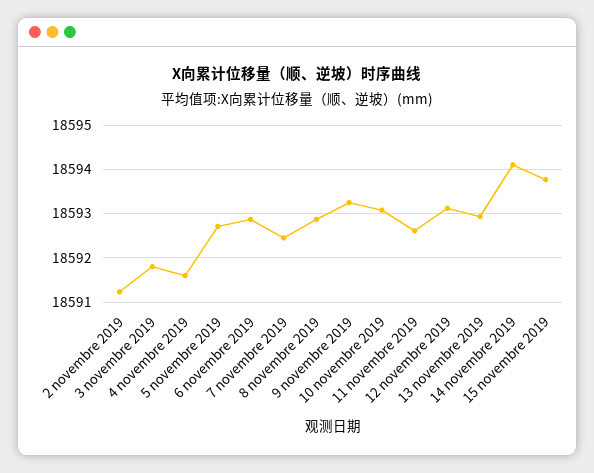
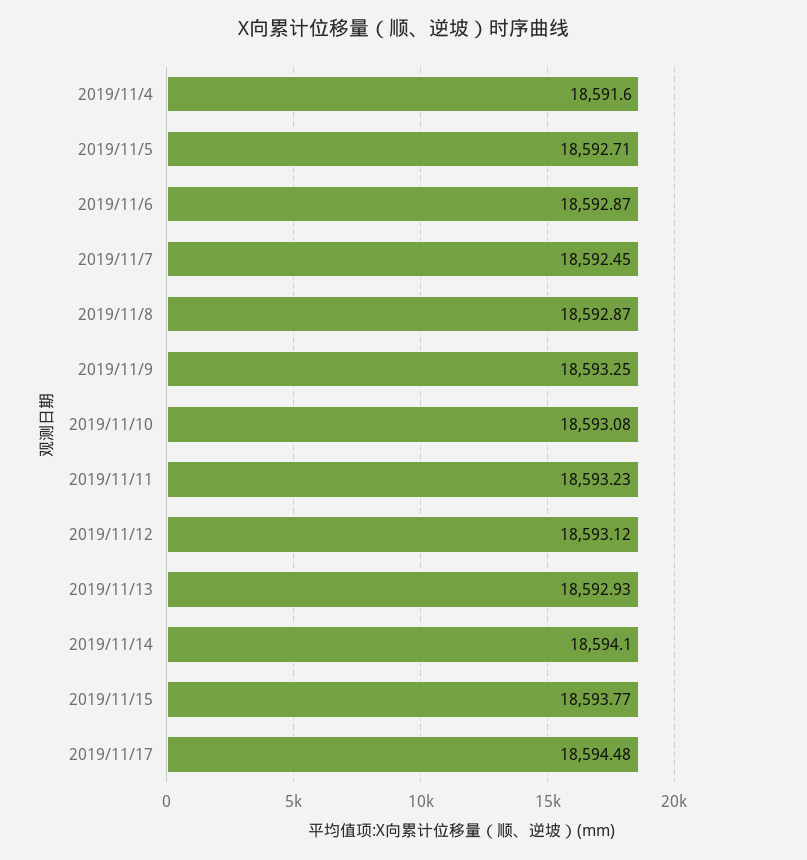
2 novembre 2019: 18591.2 -> none
3 novembre 2019: 18591.8 -> none
11 novembre 2019: 18592.6 -> 18593.23
2019/11/17: none -> 18594.48

